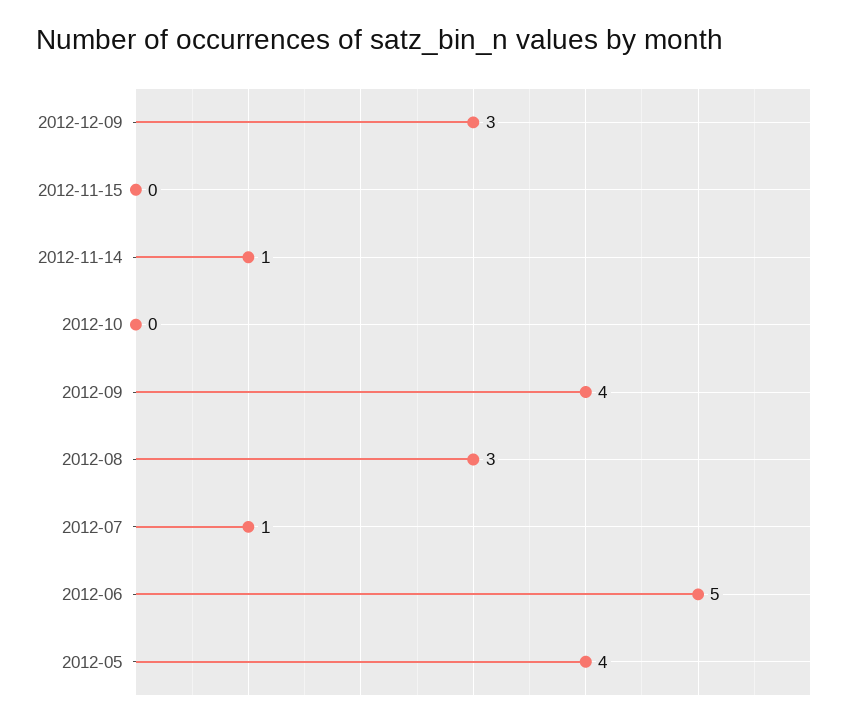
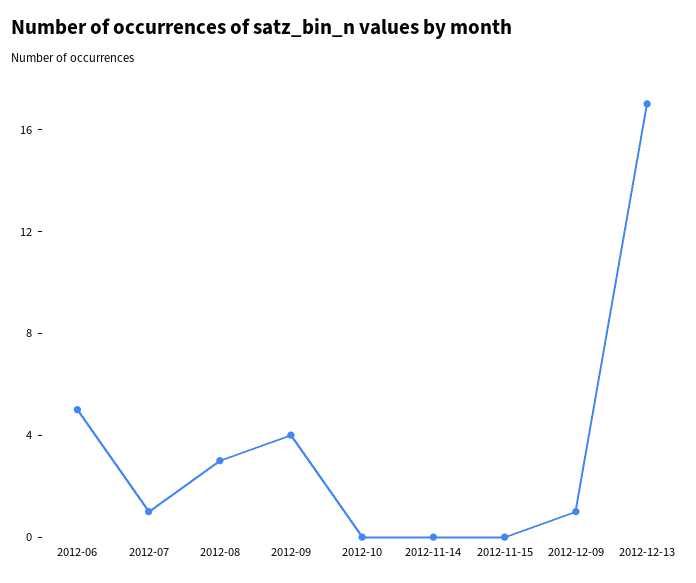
2012-12-09: 3 -> 1
2012-11-14: 1 -> 0
2012-05: 4 -> none
2012-12-13: none -> 17

